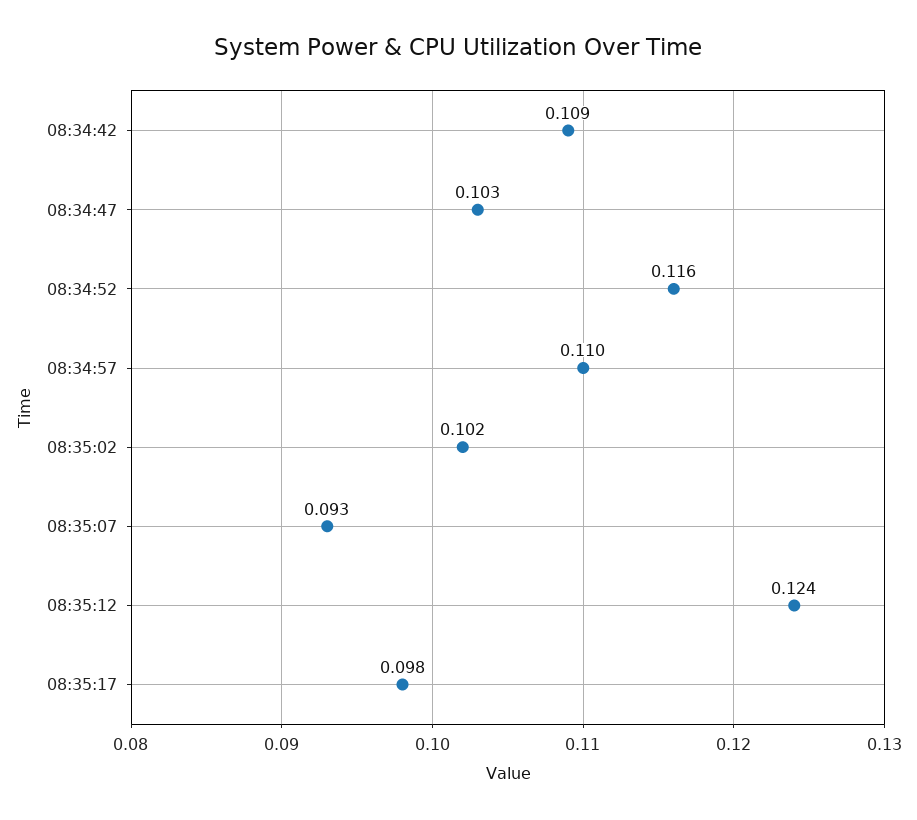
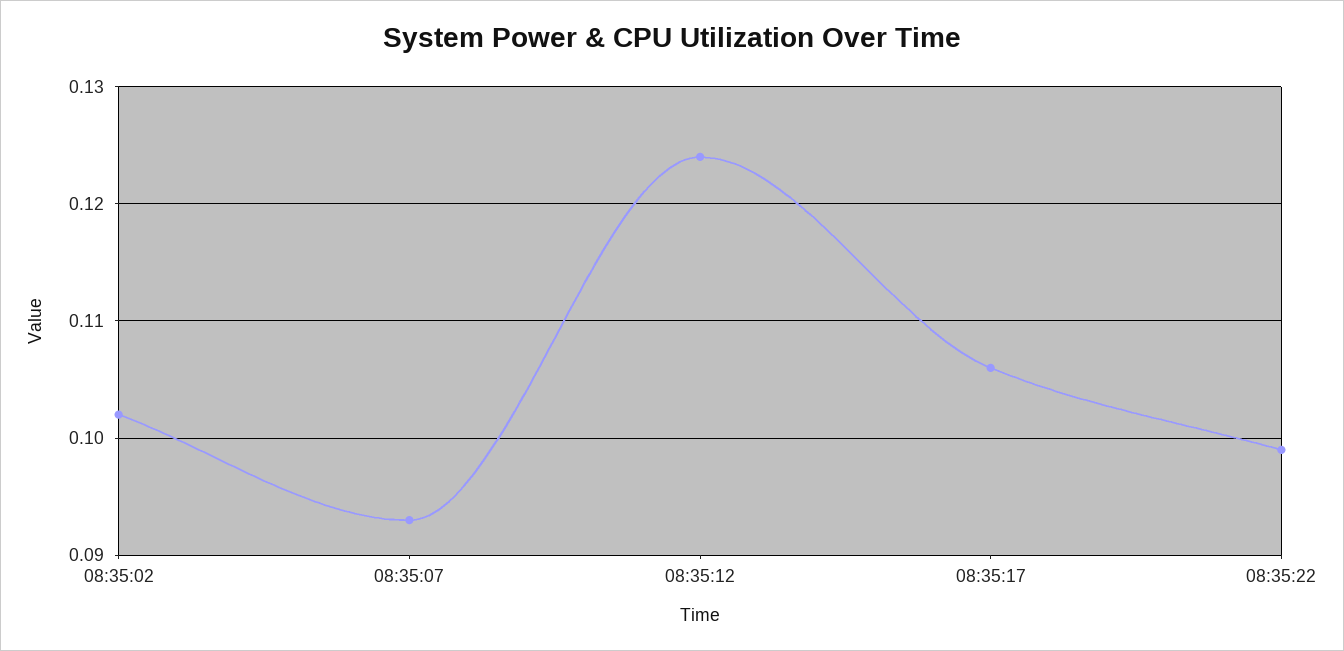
08:34:42: 0.109 -> none
08:34:47: 0.103 -> none
08:34:52: 0.116 -> none
08:34:57: 0.11 -> none
08:35:17: 0.098 -> 0.106
08:35:22: none -> 0.099

